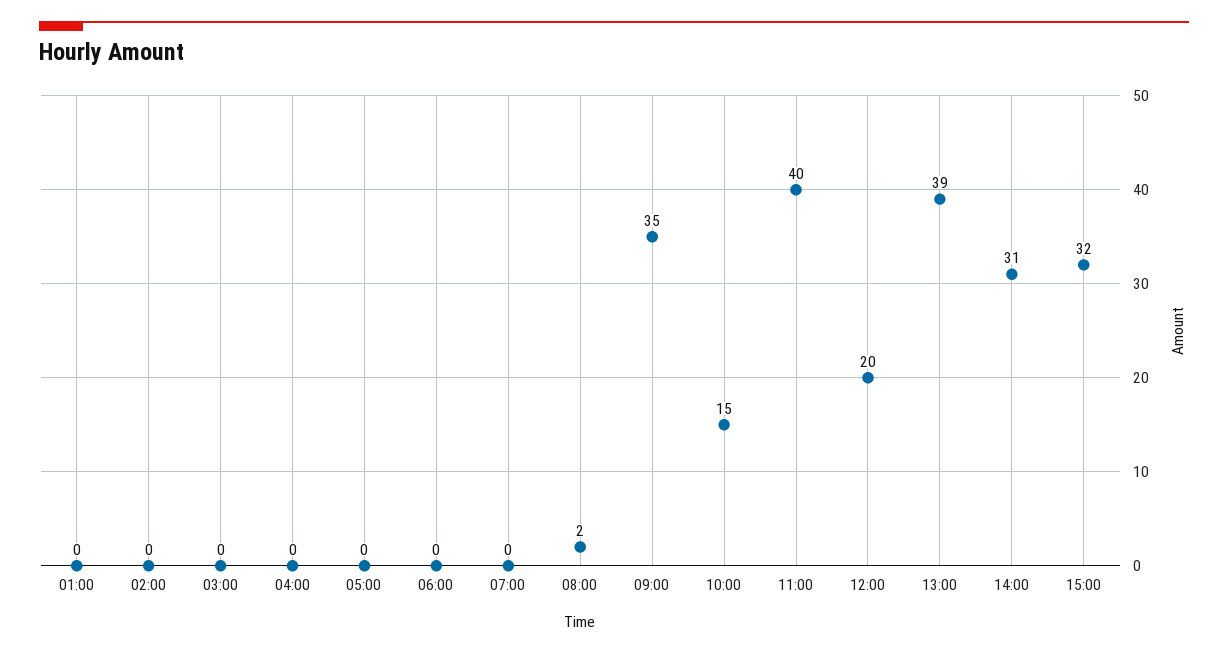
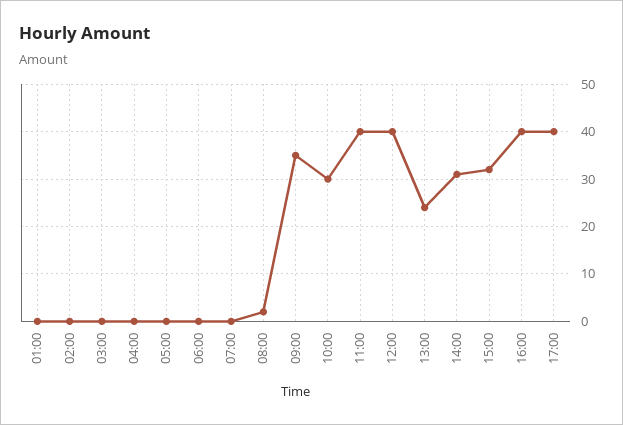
10:00: 15 -> 30
12:00: 20 -> 40
13:00: 39 -> 25
16:00: none -> 40
17:00: none -> 40

